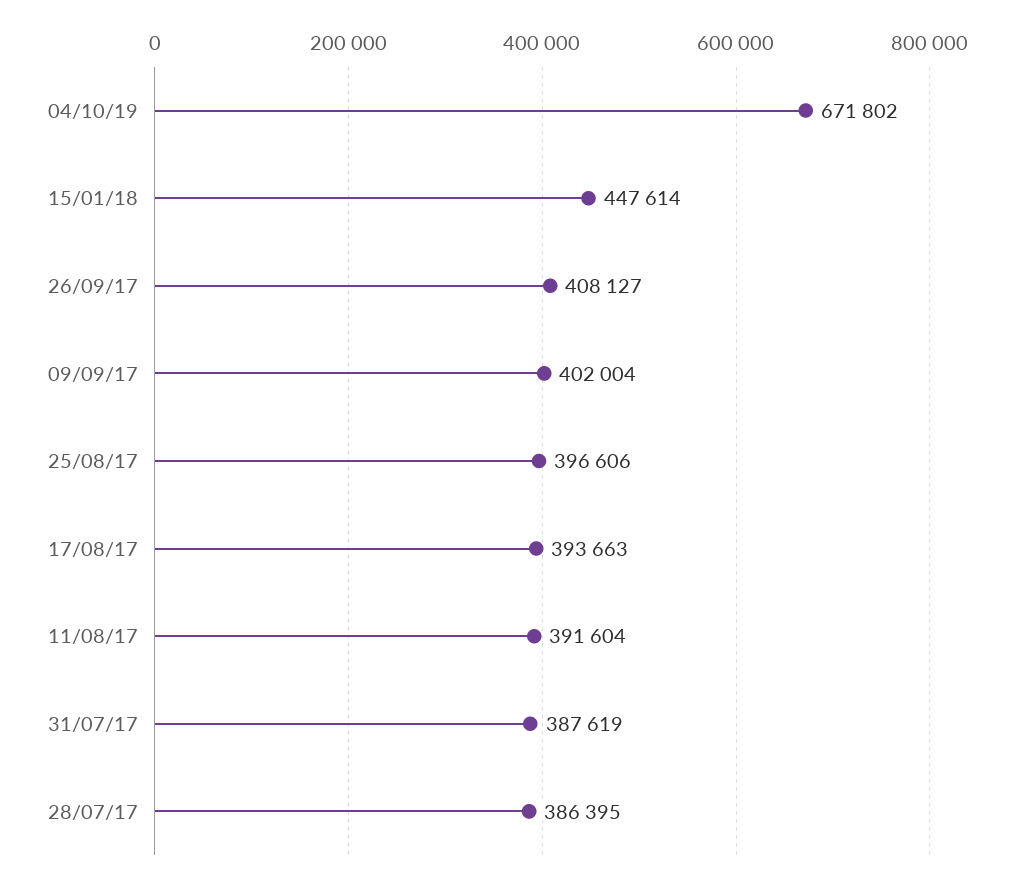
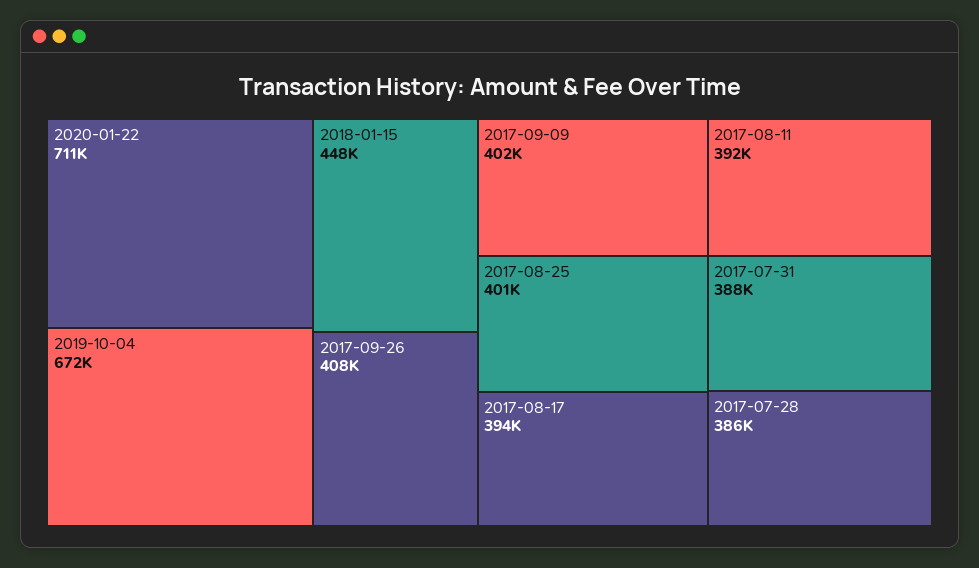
25/08/17: 396606 -> 401000
2020-01-22: none -> 711000

